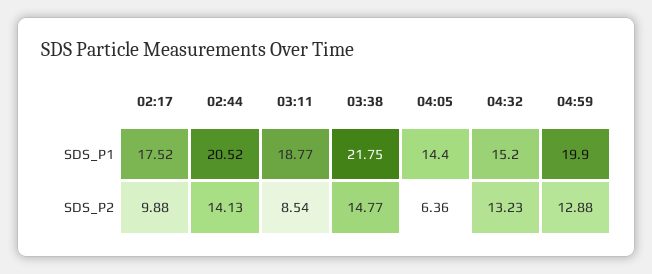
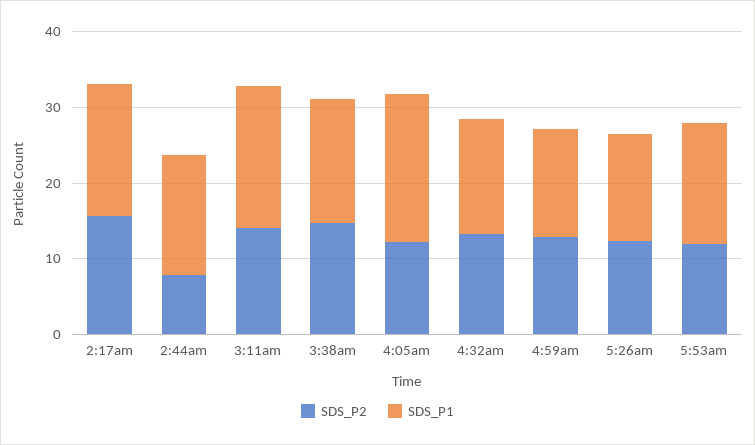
SDS_P1, 02:44: 20.52 -> 16
SDS_P1, 03:38: 21.75 -> 16
SDS_P1, 04:05: 14.4 -> 20
SDS_P1, 04:59: 19.9 -> 14
SDS_P2, 02:17: 9.88 -> 16
SDS_P2, 02:44: 14.13 -> 8
SDS_P2, 03:11: 8.54 -> 14
SDS_P2, 04:05: 6.36 -> 12
SDS_P2, 5:26am: none -> 12
SDS_P1, 5:26am: none -> 14
SDS_P2, 5:53am: none -> 12
SDS_P1, 5:53am: none -> 16

